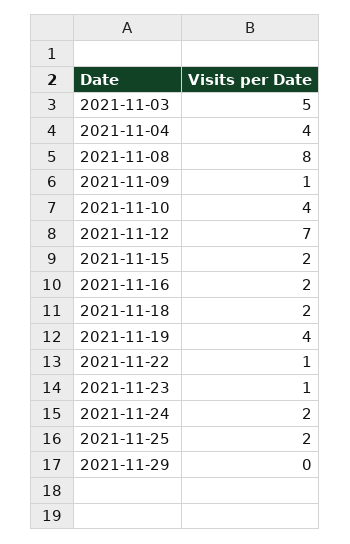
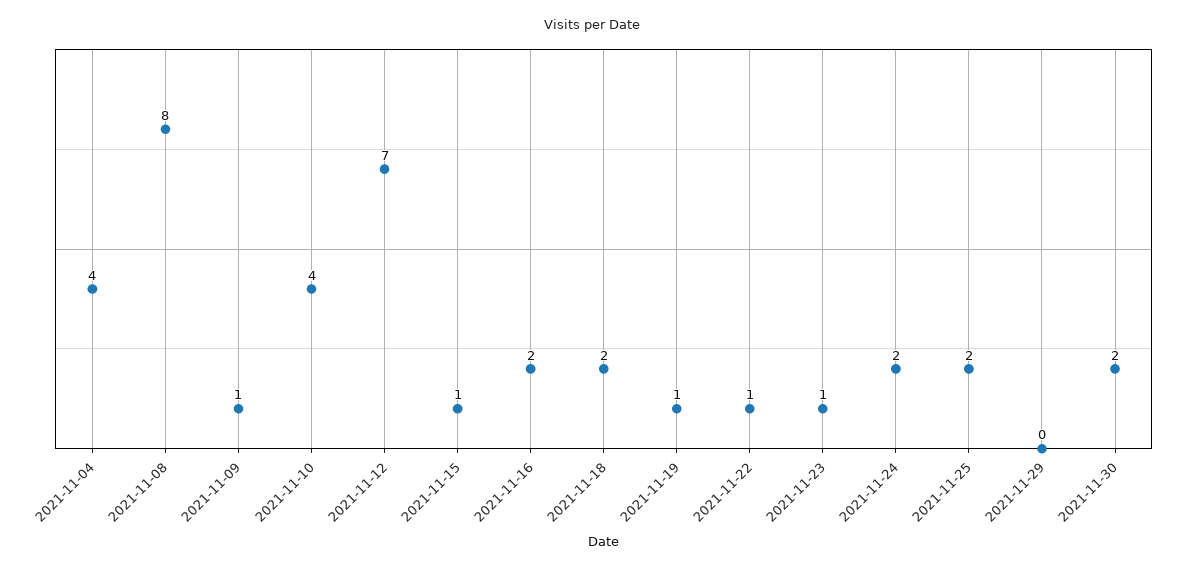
2021-11-03: 5 -> none
2021-11-15: 2 -> 1
2021-11-19: 4 -> 1
2021-11-30: none -> 2

